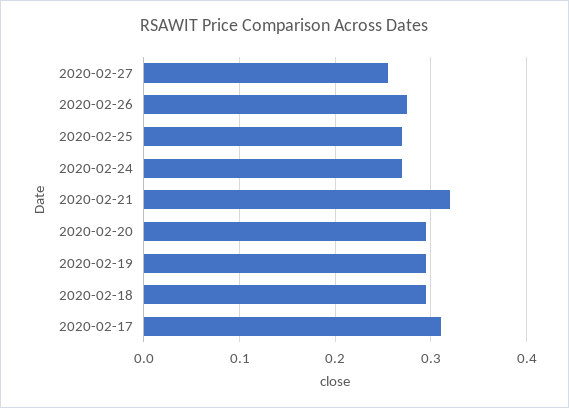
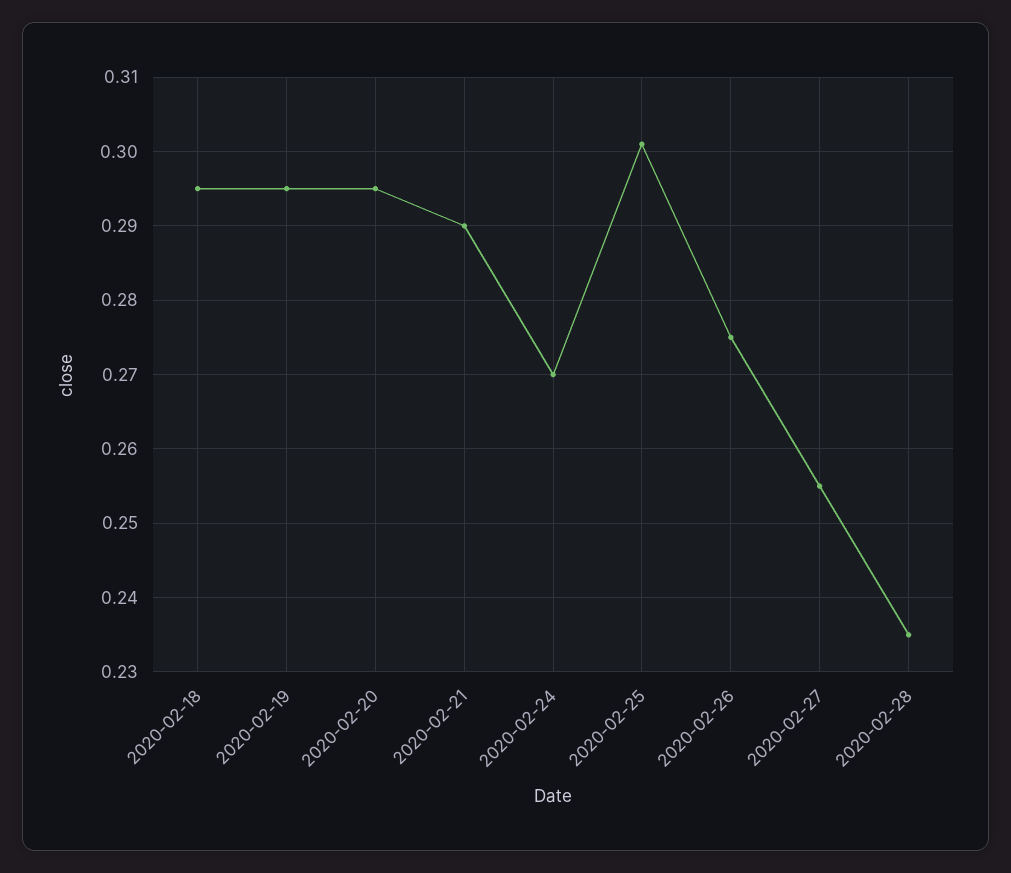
2020-02-25: 0.27 -> 0.301
2020-02-21: 0.32 -> 0.29
2020-02-17: 0.31 -> none
2020-02-28: none -> 0.235

